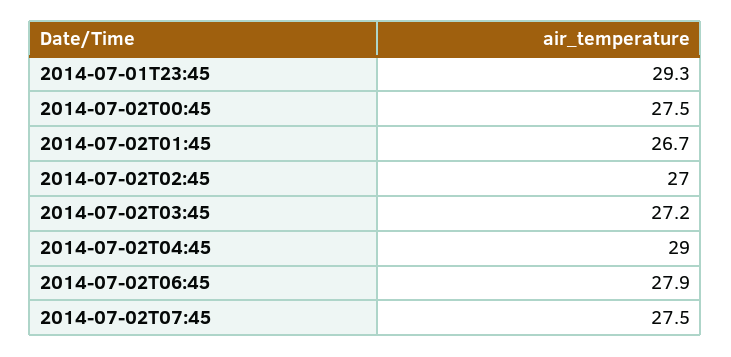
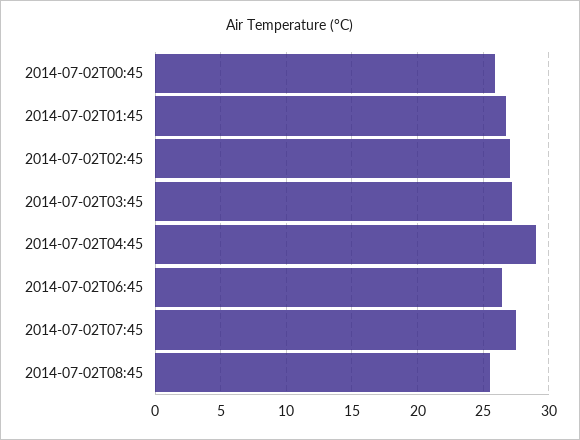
2014-07-01T23:45: 29.3 -> none
2014-07-02T00:45: 27.5 -> 26
2014-07-02T06:45: 27.9 -> 26.5
2014-07-02T08:45: none -> 25.5

